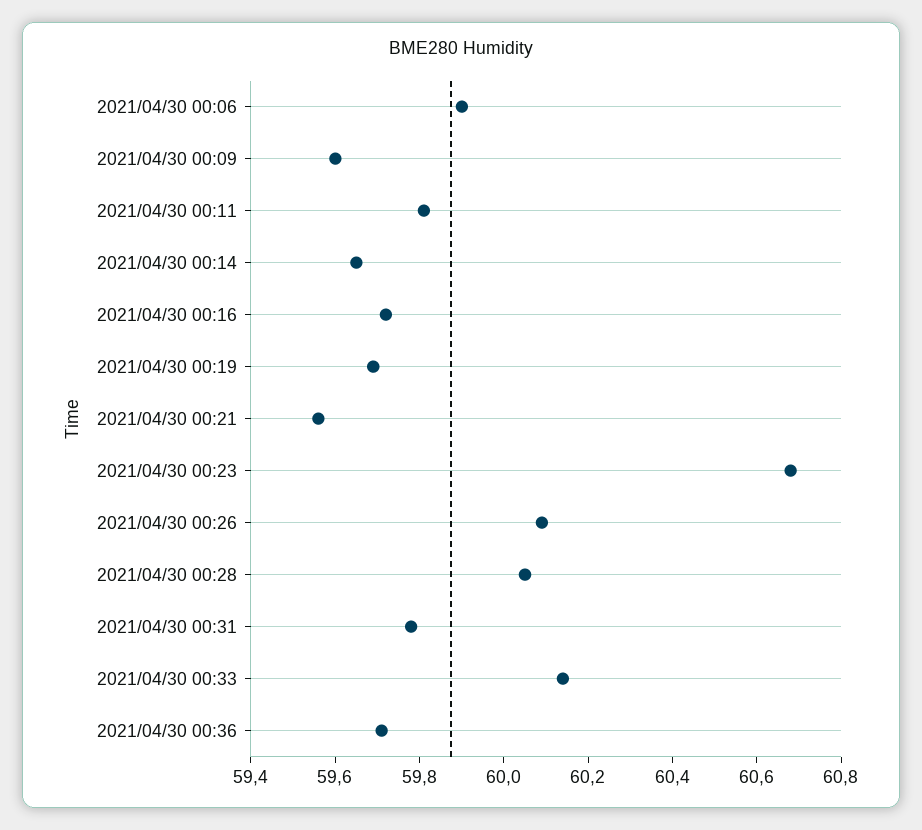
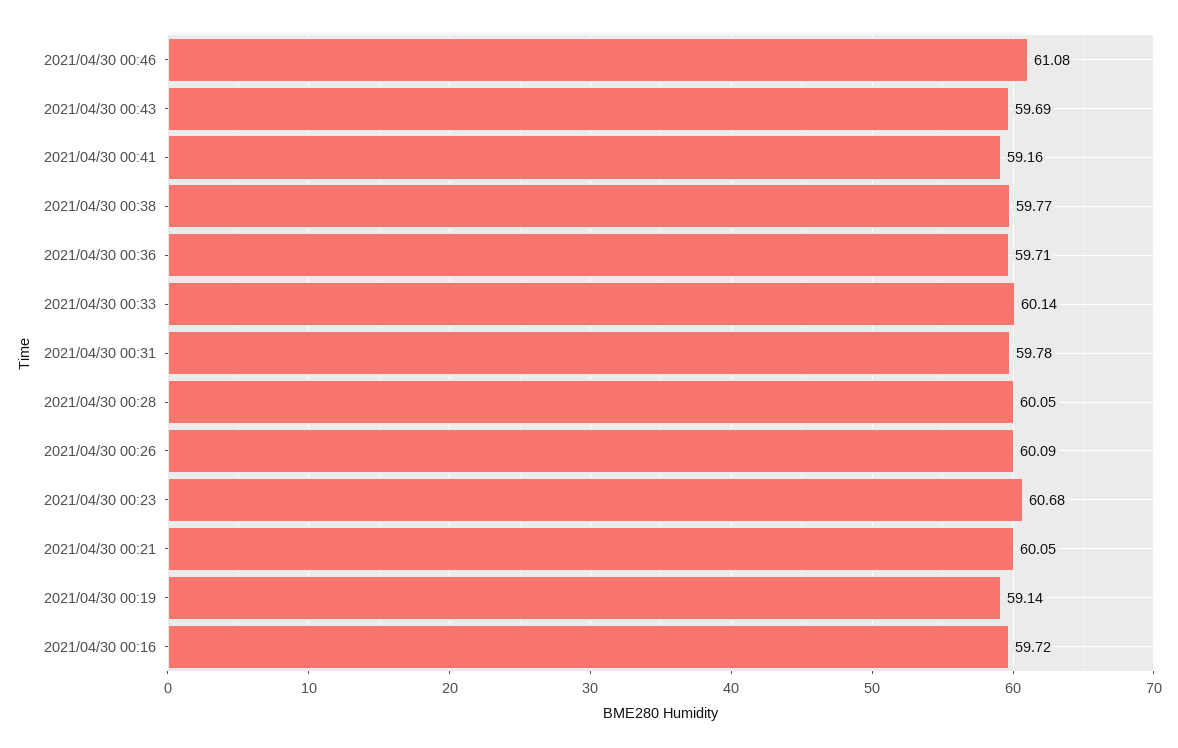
2021/04/30 00:06: 59.9 -> none
2021/04/30 00:09: 59.6 -> none
2021/04/30 00:11: 59.8 -> none
2021/04/30 00:14: 59.65 -> none
2021/04/30 00:19: 59.7 -> 59.14
2021/04/30 00:21: 59.55 -> 60.05
2021/04/30 00:46: none -> 61.08
2021/04/30 00:43: none -> 59.69
2021/04/30 00:41: none -> 59.16
2021/04/30 00:38: none -> 59.77

